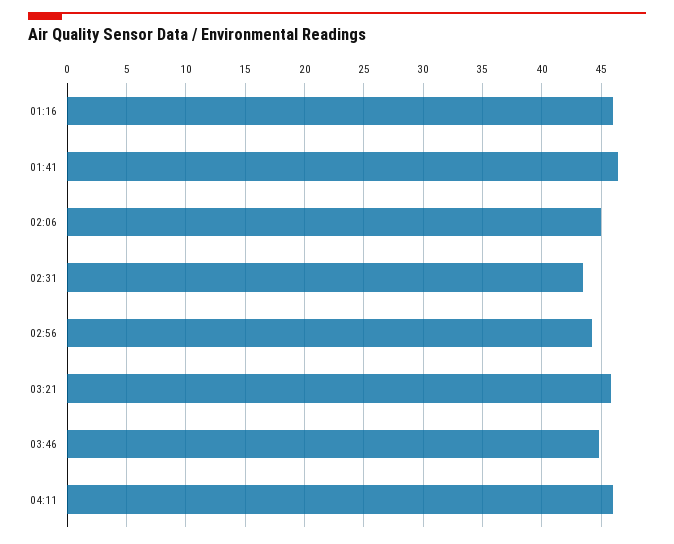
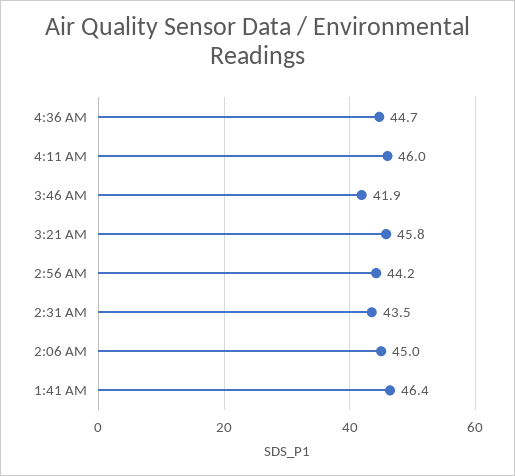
01:16: 46 -> none
03:46: 45 -> 41.9
4:36 AM: none -> 44.7

